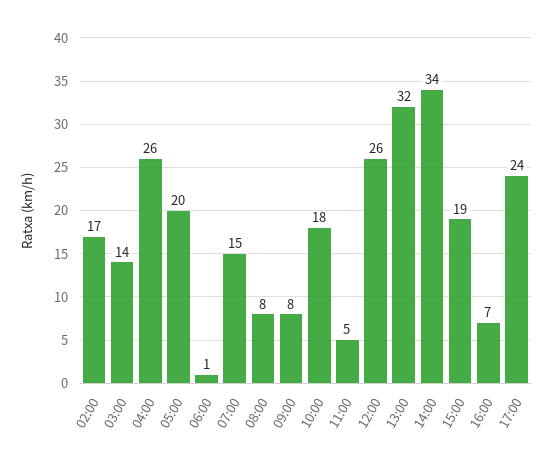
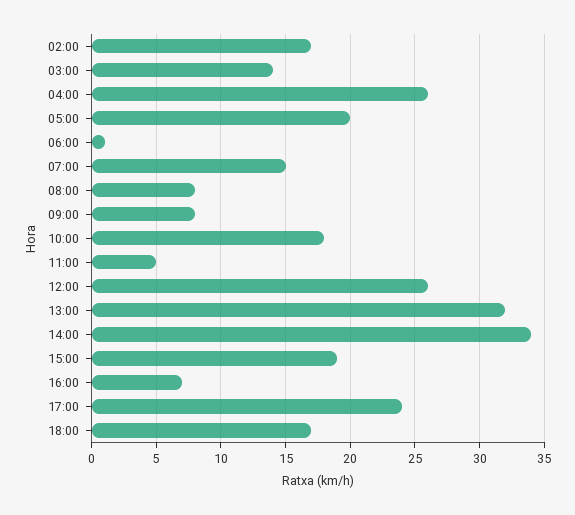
18:00: none -> 17

